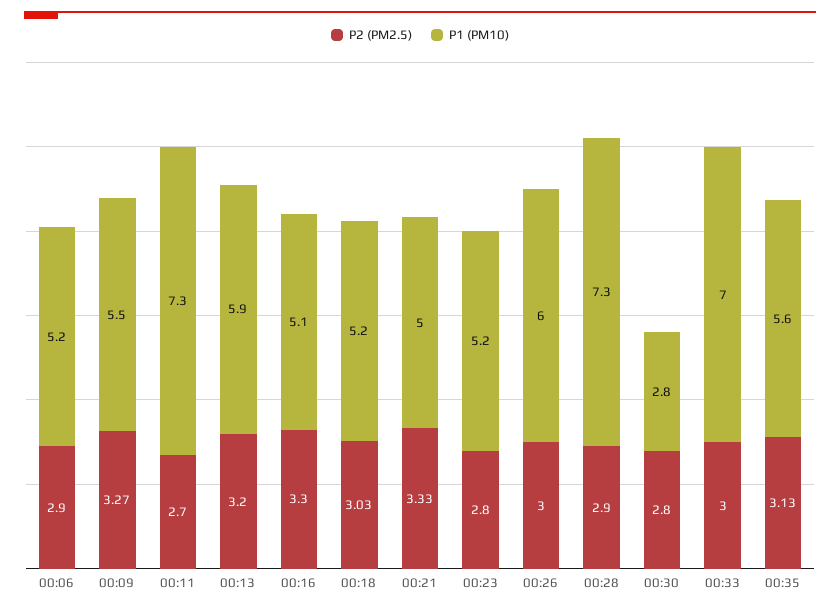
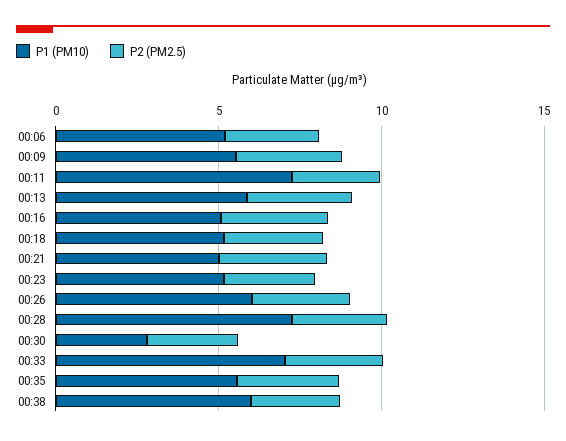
P1 (PM10), 00:38: none -> 6
P2 (PM2.5), 00:38: none -> 3

